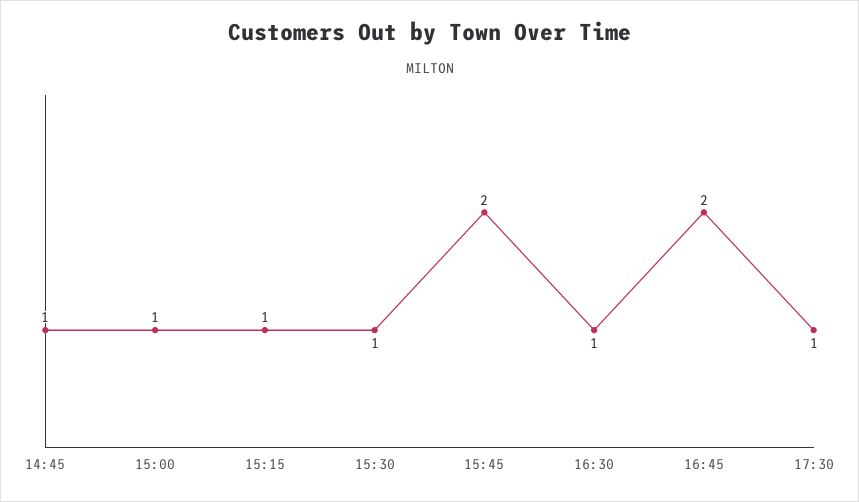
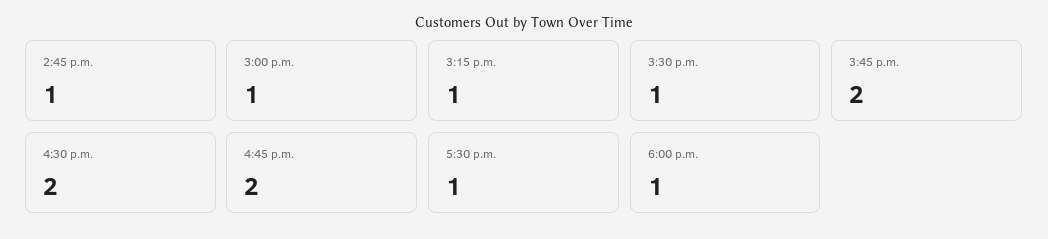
16:30: 1 -> 2
6:00 p.m.: none -> 1

